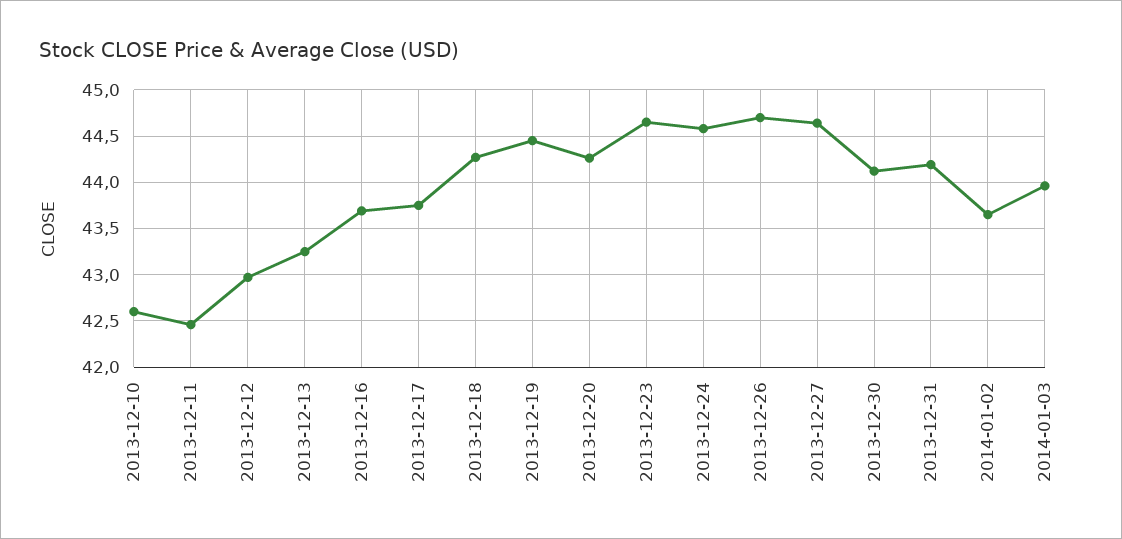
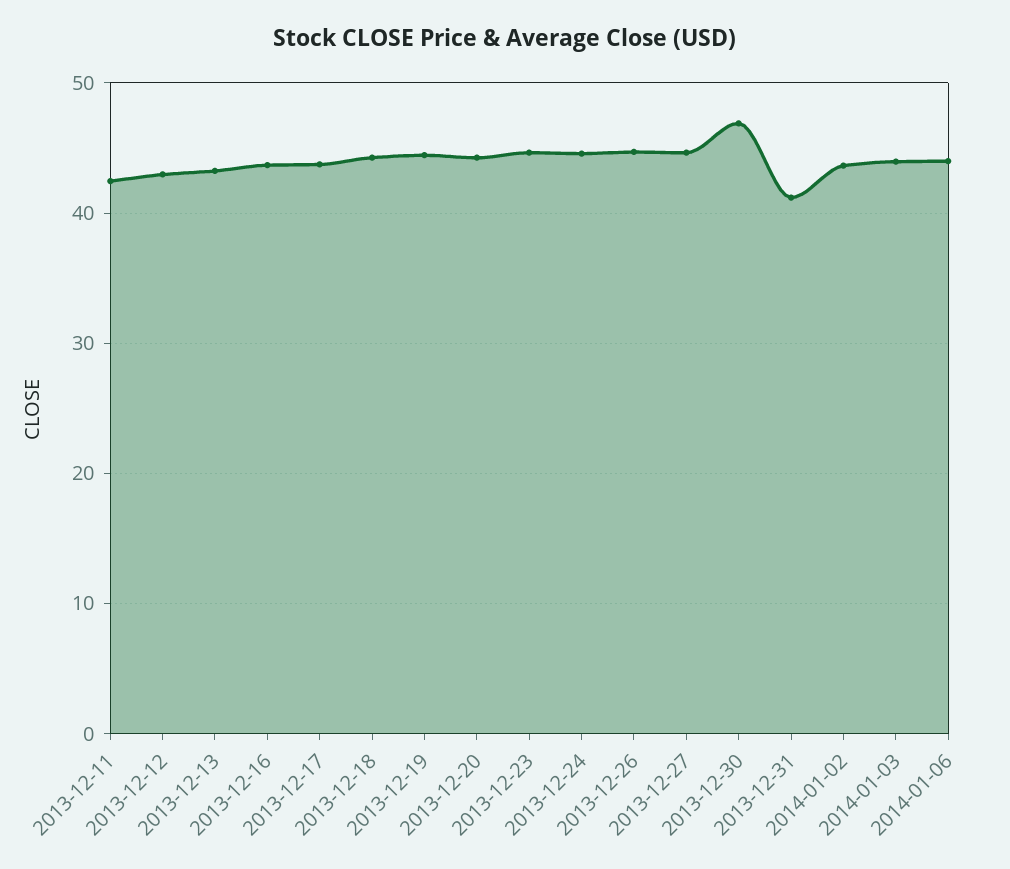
2013-12-10: 42.6 -> none
2013-12-30: 44.1 -> 47
2013-12-31: 44.2 -> 41
2014-01-06: none -> 44

